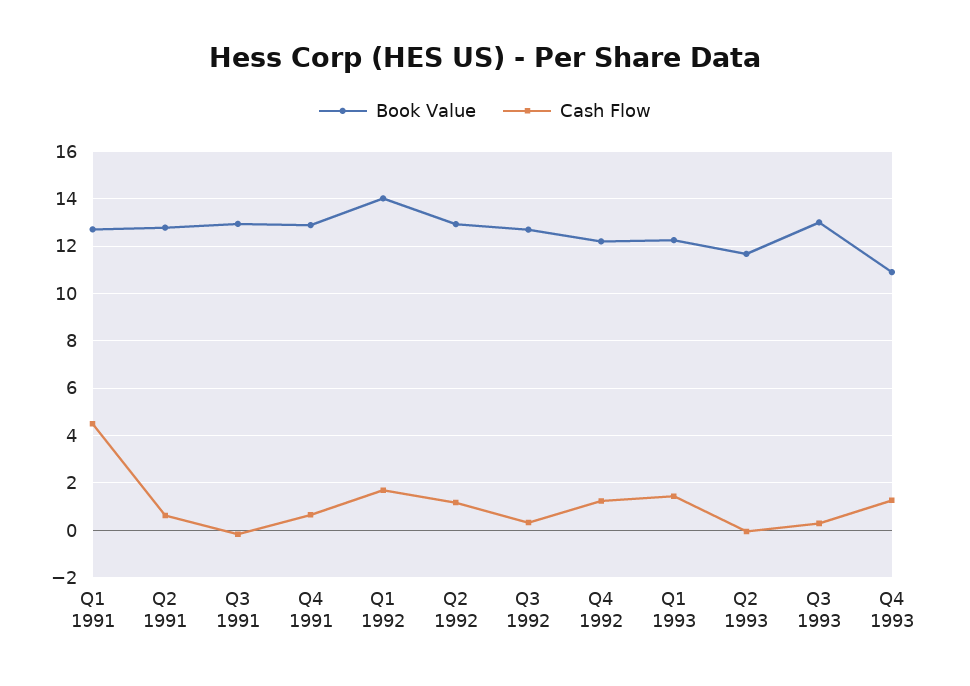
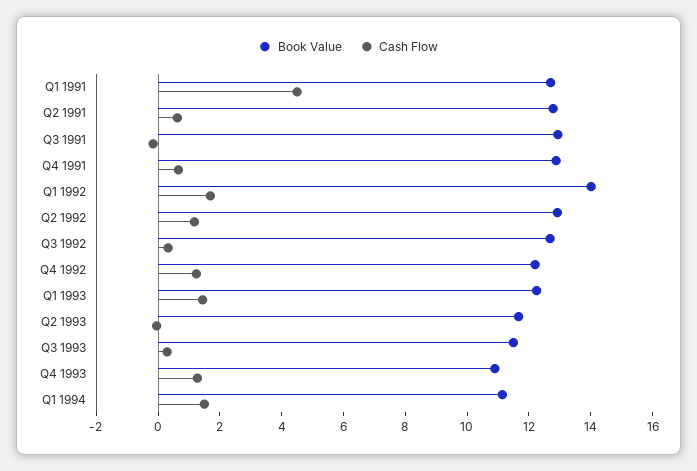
Book Value, Q3 1993: 13 -> 11.5
Book Value, Q1 1994: none -> 11
Cash Flow, Q1 1994: none -> 1.5

